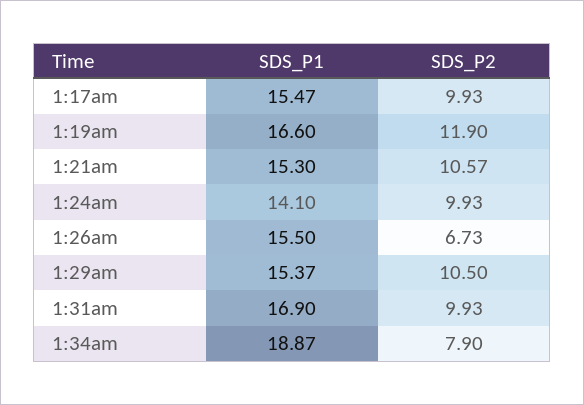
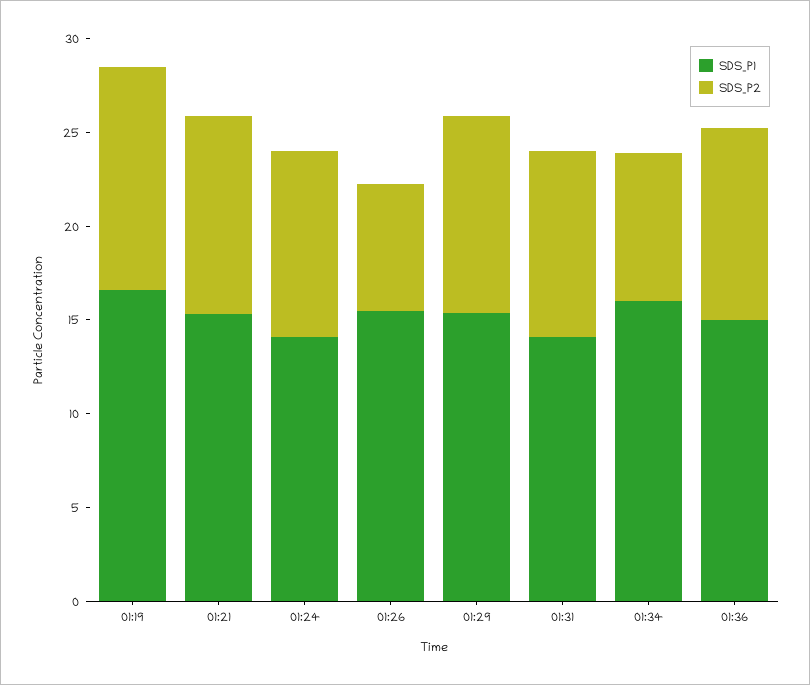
SDS_P1, 1:17am: 15.47 -> none
SDS_P2, 1:17am: 9.93 -> none
SDS_P1, 1:31am: 16.9 -> 14
SDS_P1, 1:34am: 18.87 -> 16
SDS_P1, 01:36: none -> 15
SDS_P2, 01:36: none -> 10

